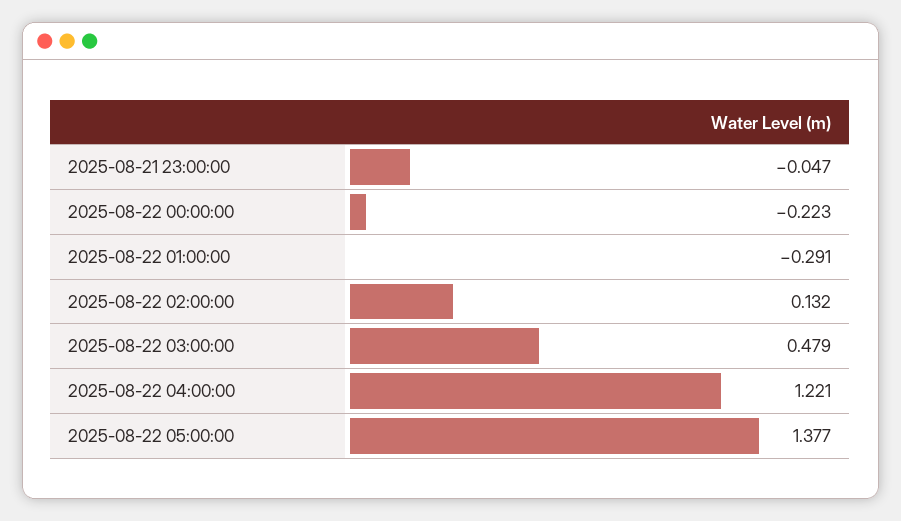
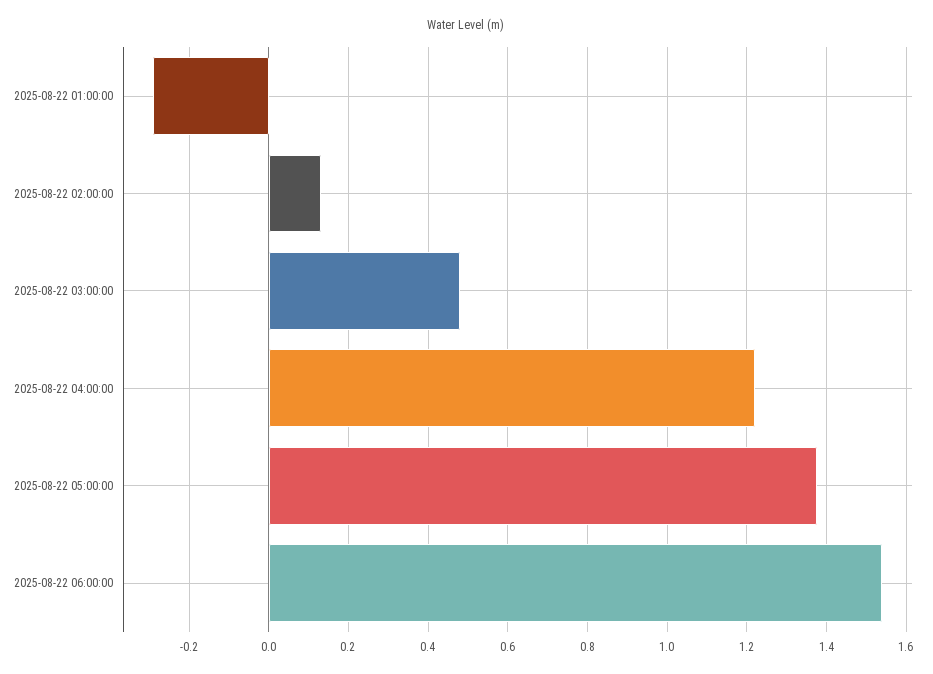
2025-08-21 23:00:00: -0.047 -> none
2025-08-22 00:00:00: -0.223 -> none
2025-08-22 06:00:00: none -> 1.54

